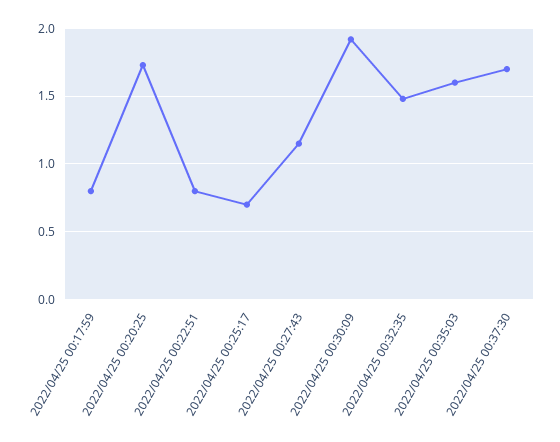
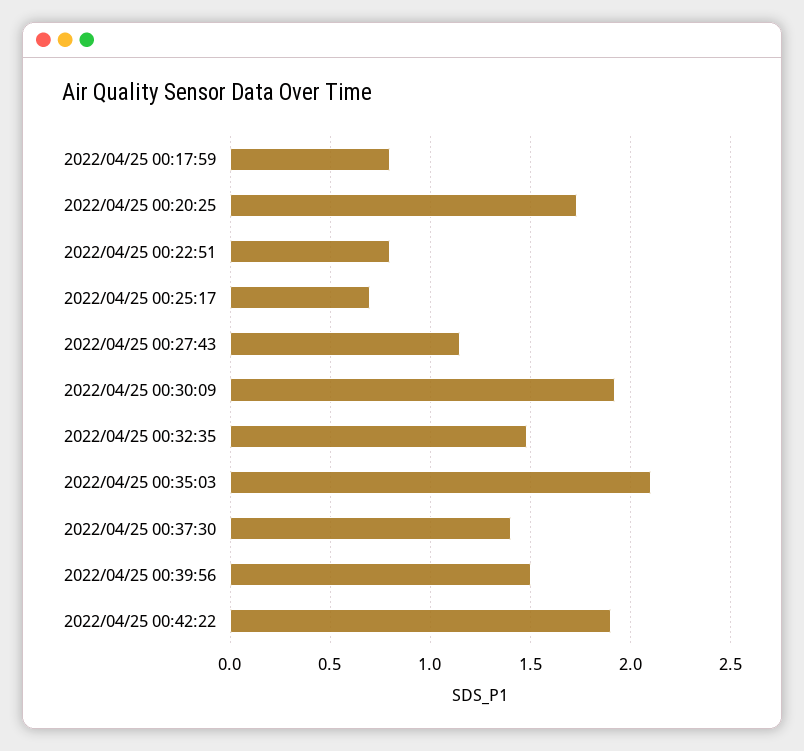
2022/04/25 00:35:03: 1.6 -> 2.1
2022/04/25 00:37:30: 1.7 -> 1.4
2022/04/25 00:39:56: none -> 1.5
2022/04/25 00:42:22: none -> 1.9

